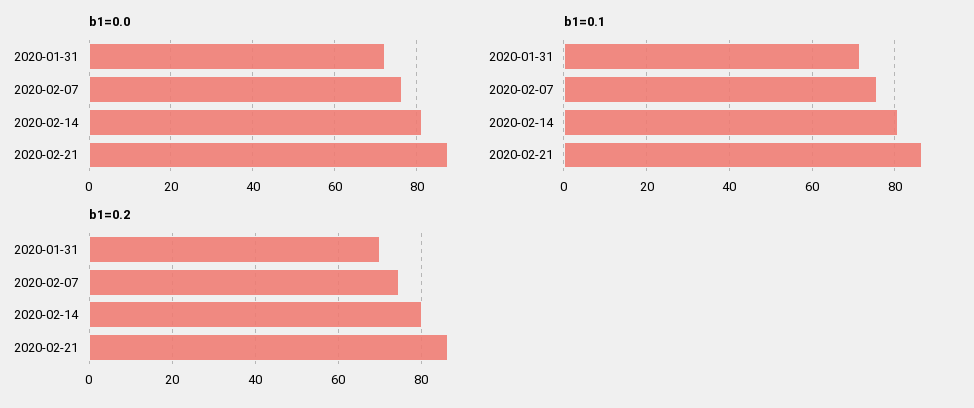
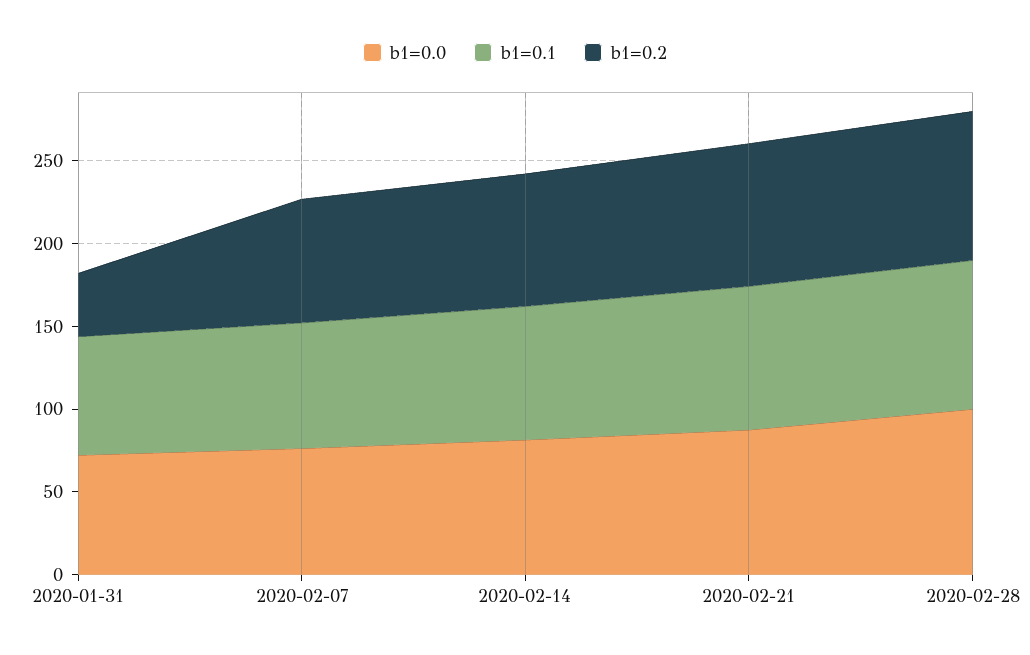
b1=0.2, 2020-01-31: 70 -> 40
b1=0.0, 2020-02-28: none -> 100
b1=0.1, 2020-02-28: none -> 90
b1=0.2, 2020-02-28: none -> 90

